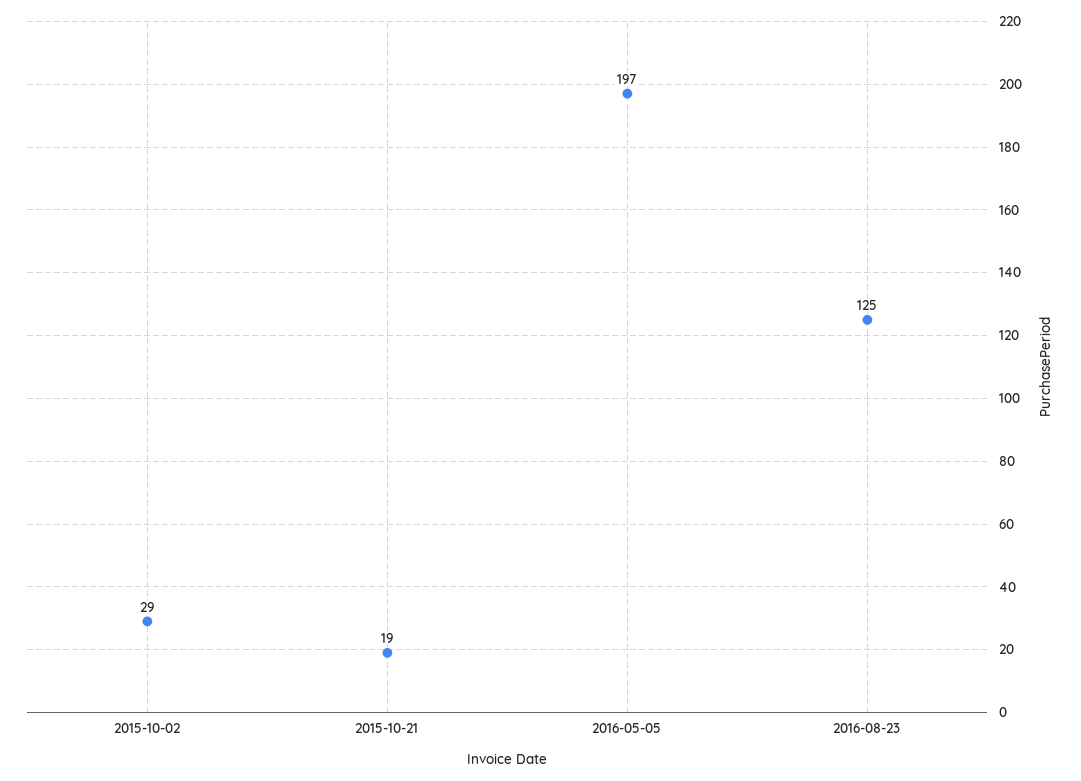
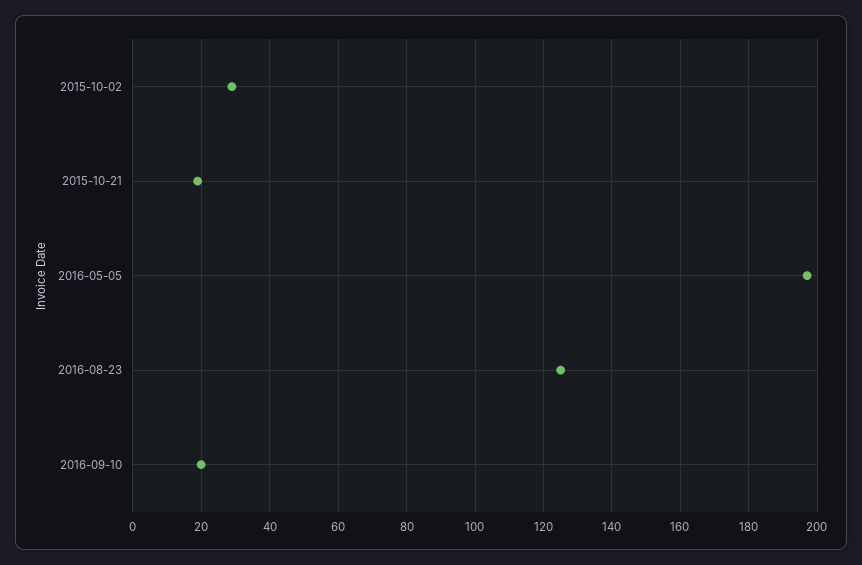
2016-09-10: none -> 20

